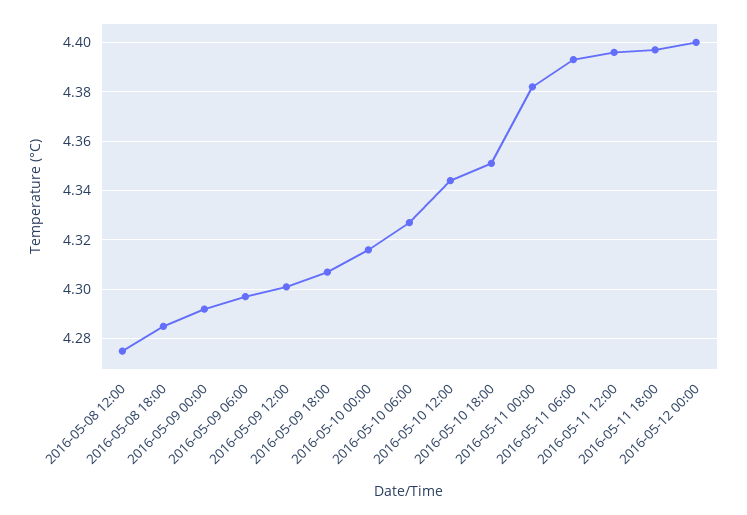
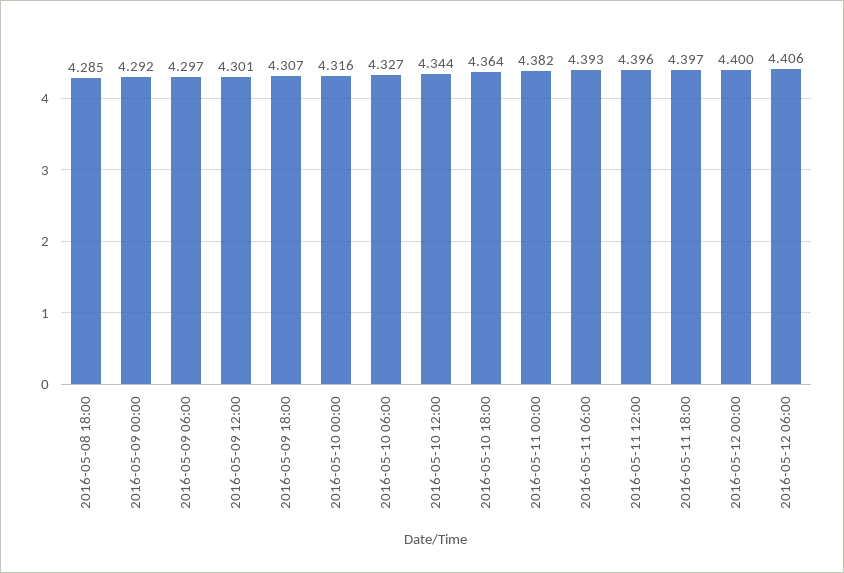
2016-05-08 12:00: 4.275 -> none
2016-05-10 18:00: 4.35 -> 4.364
2016-05-12 06:00: none -> 4.406

